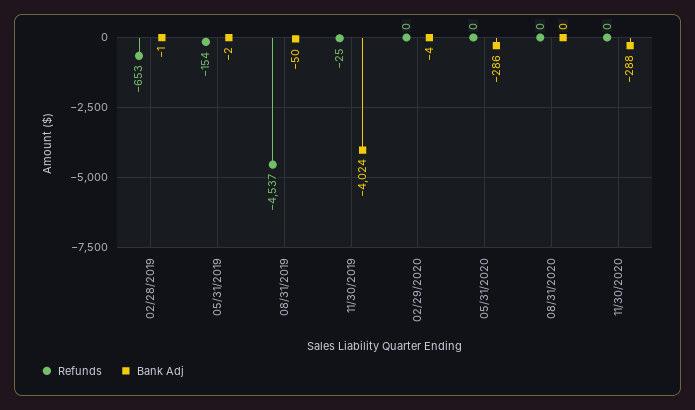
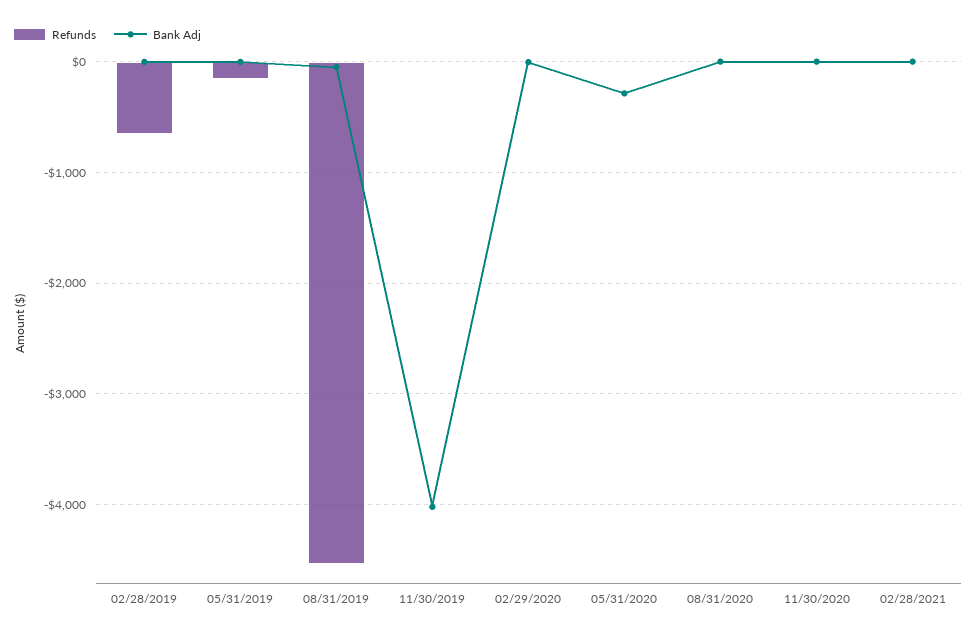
Bank Adj, 11/30/2020: -288 -> 0
Refunds, 02/28/2021: none -> 0
Bank Adj, 02/28/2021: none -> 0

